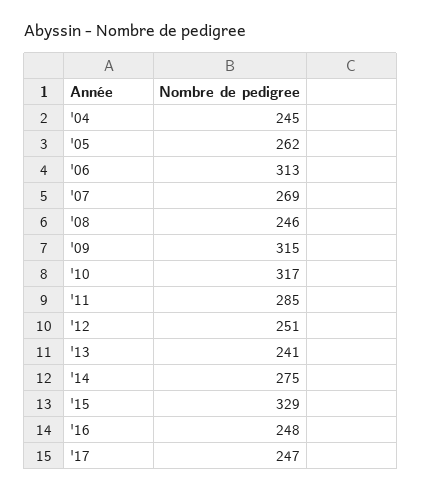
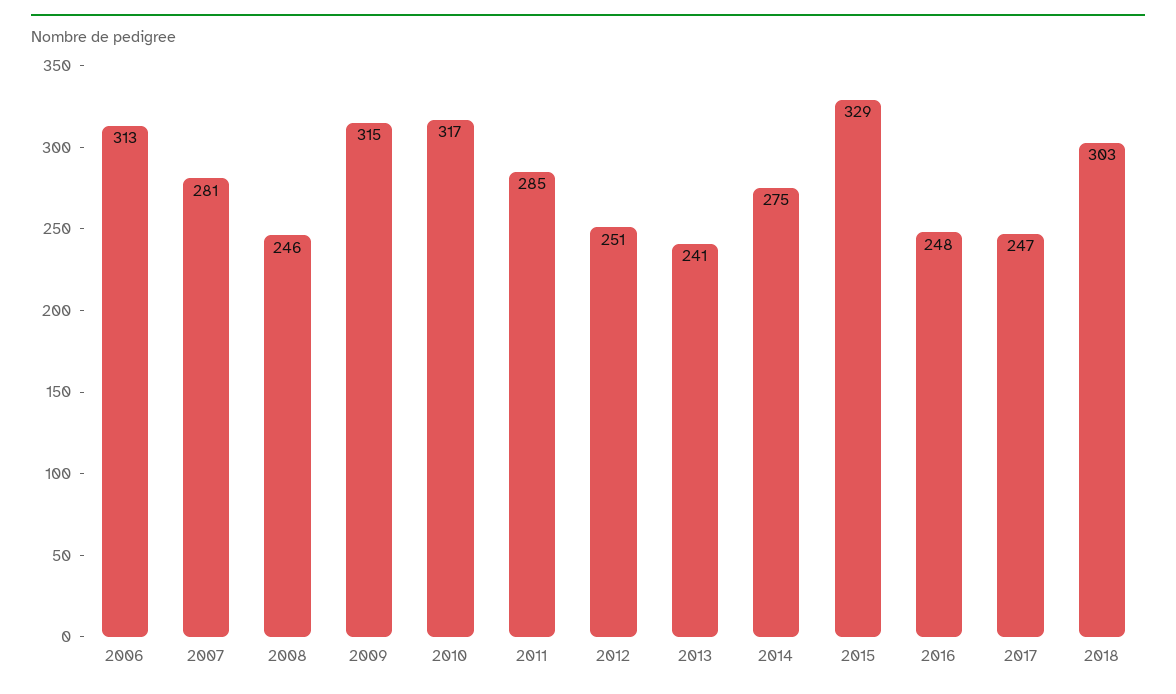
'04: 245 -> none
'05: 262 -> none
'07: 269 -> 281
2018: none -> 303

